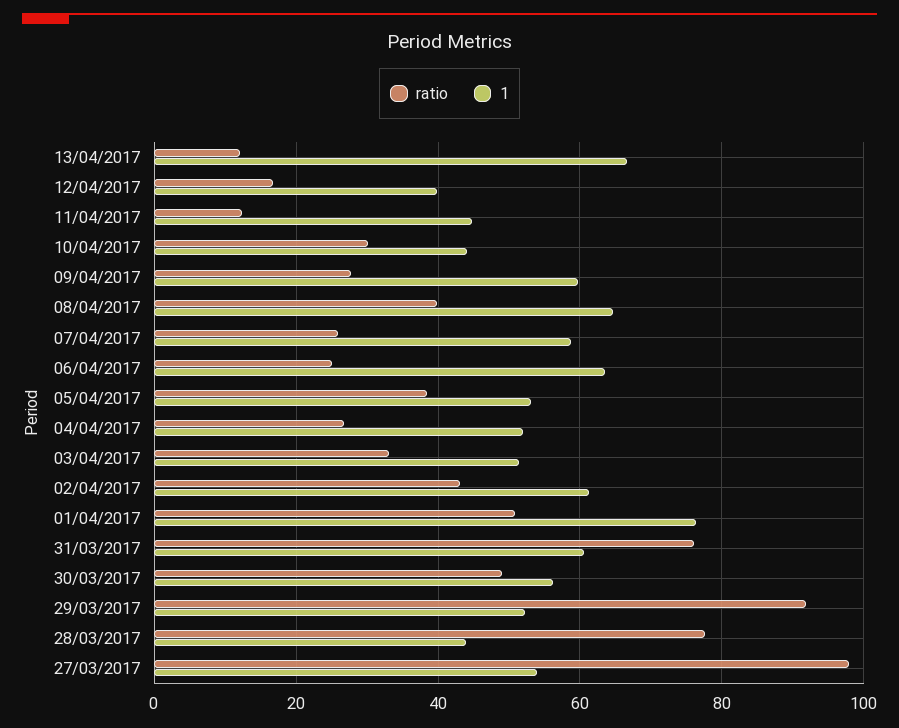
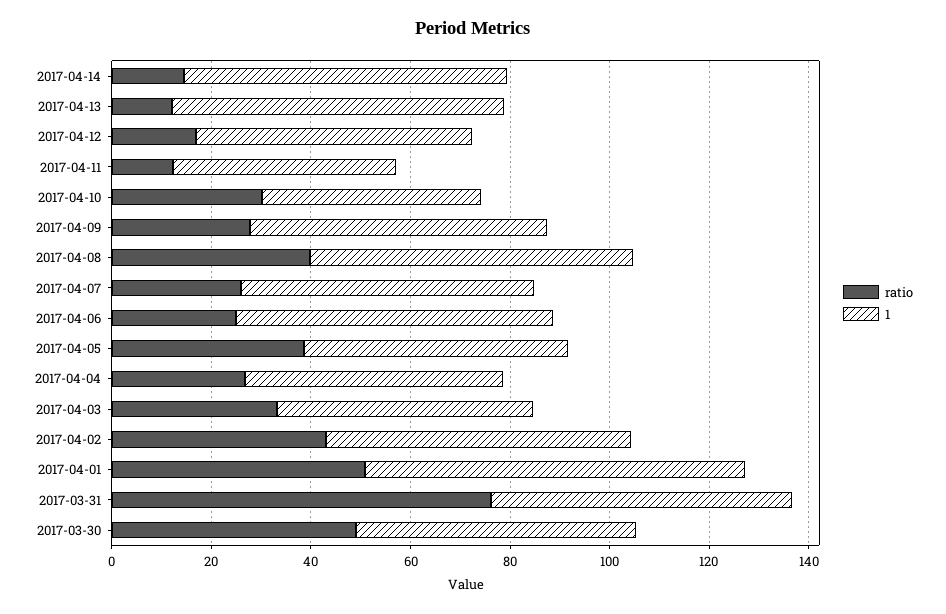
1, 12/04/2017: 40 -> 55
ratio, 29/03/2017: 92 -> none
1, 29/03/2017: 52 -> none
ratio, 28/03/2017: 78 -> none
1, 28/03/2017: 44 -> none
ratio, 27/03/2017: 98 -> none
1, 27/03/2017: 54 -> none
ratio, 2017-04-14: none -> 15
1, 2017-04-14: none -> 65

